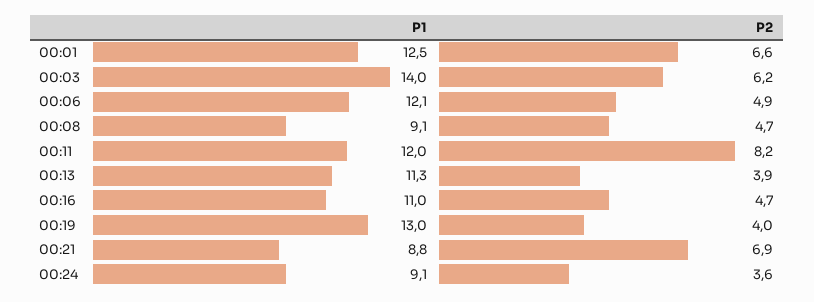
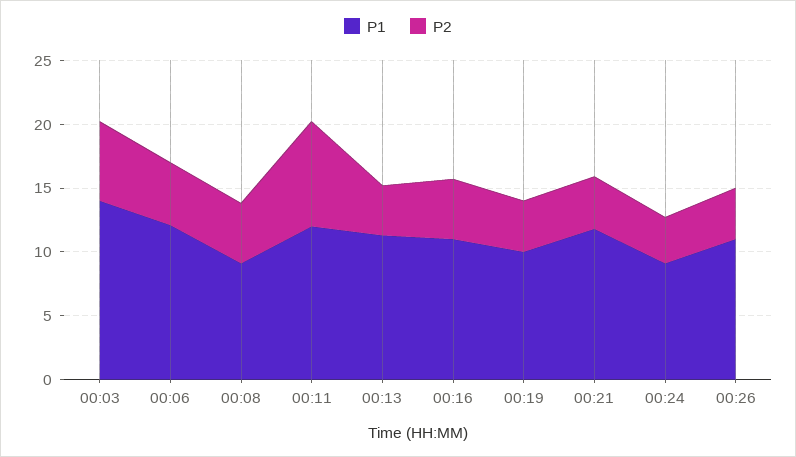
P1, 00:01: 12.5 -> none
P2, 00:01: 6.6 -> none
P1, 00:19: 13 -> 10
P1, 00:21: 8.8 -> 12
P2, 00:21: 6.9 -> 4
P1, 00:26: none -> 11
P2, 00:26: none -> 4

